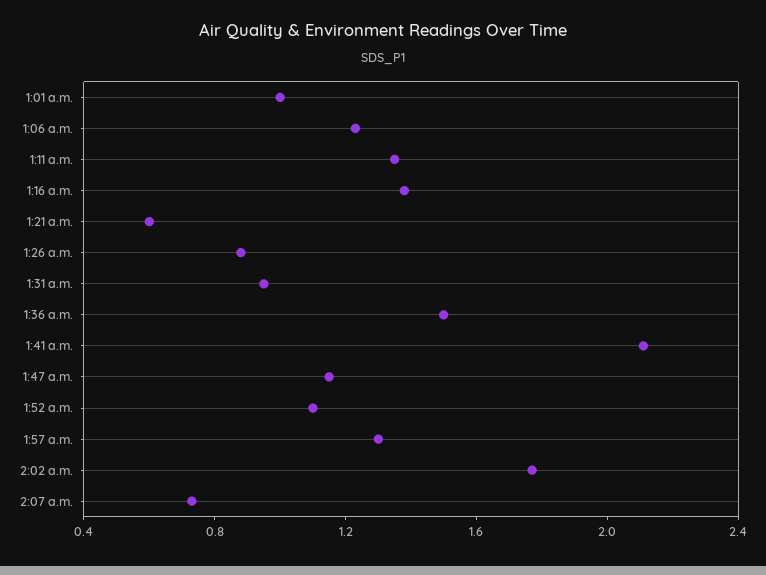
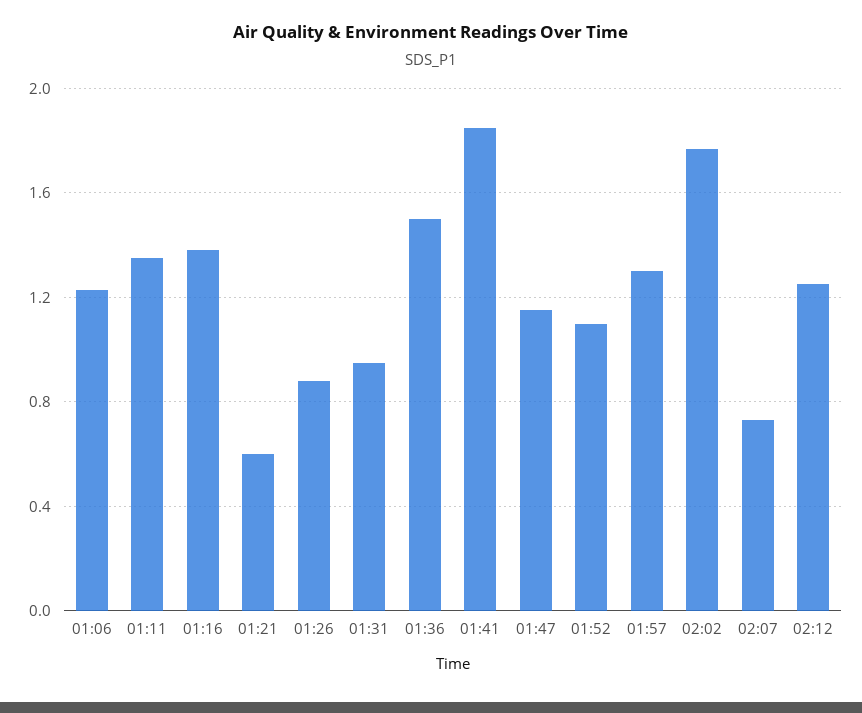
1:01 a.m.: 1 -> none
1:41 a.m.: 2.1 -> 1.85
02:12: none -> 1.25

